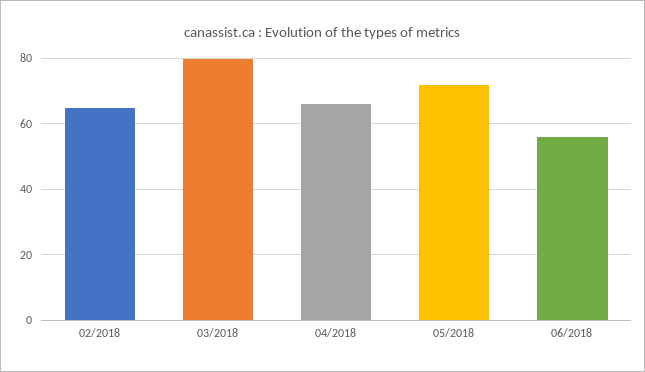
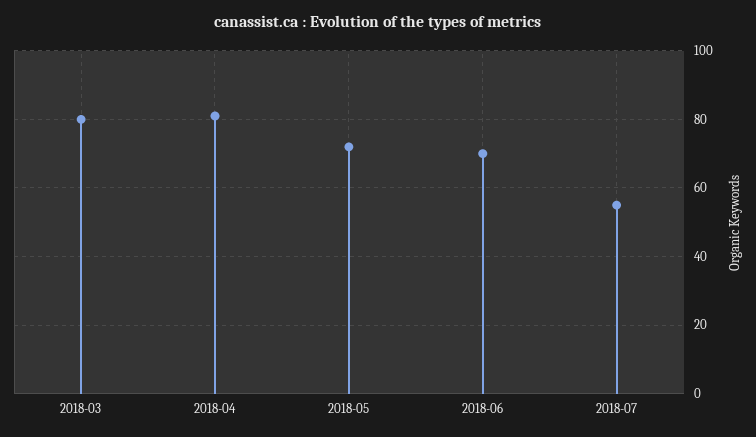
02/2018: 65 -> none
04/2018: 65 -> 80
06/2018: 55 -> 70
2018-07: none -> 55

